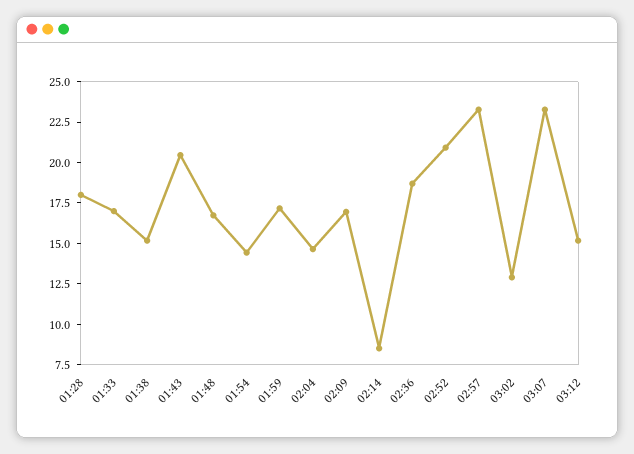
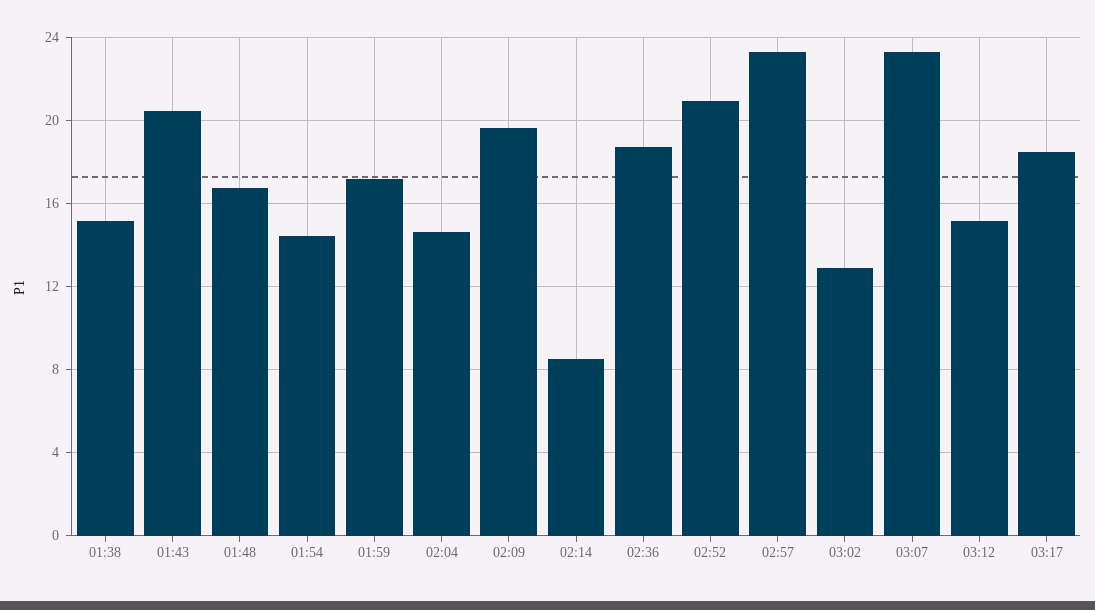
01:28: 18 -> none
01:33: 17 -> none
02:09: 17 -> 19.5
03:17: none -> 18.5

